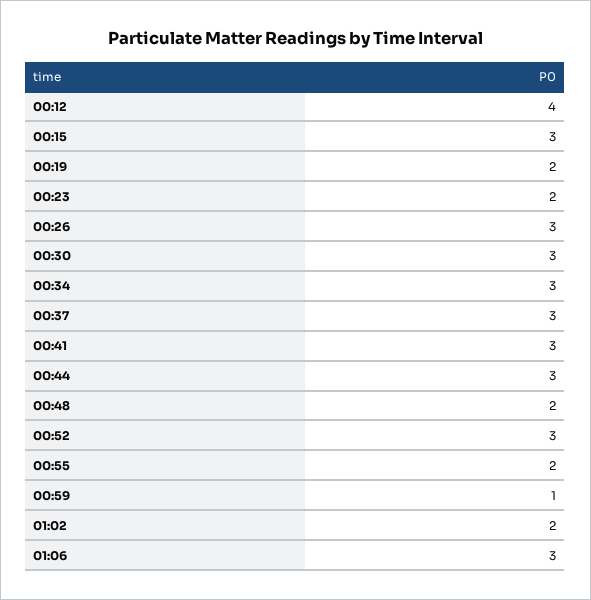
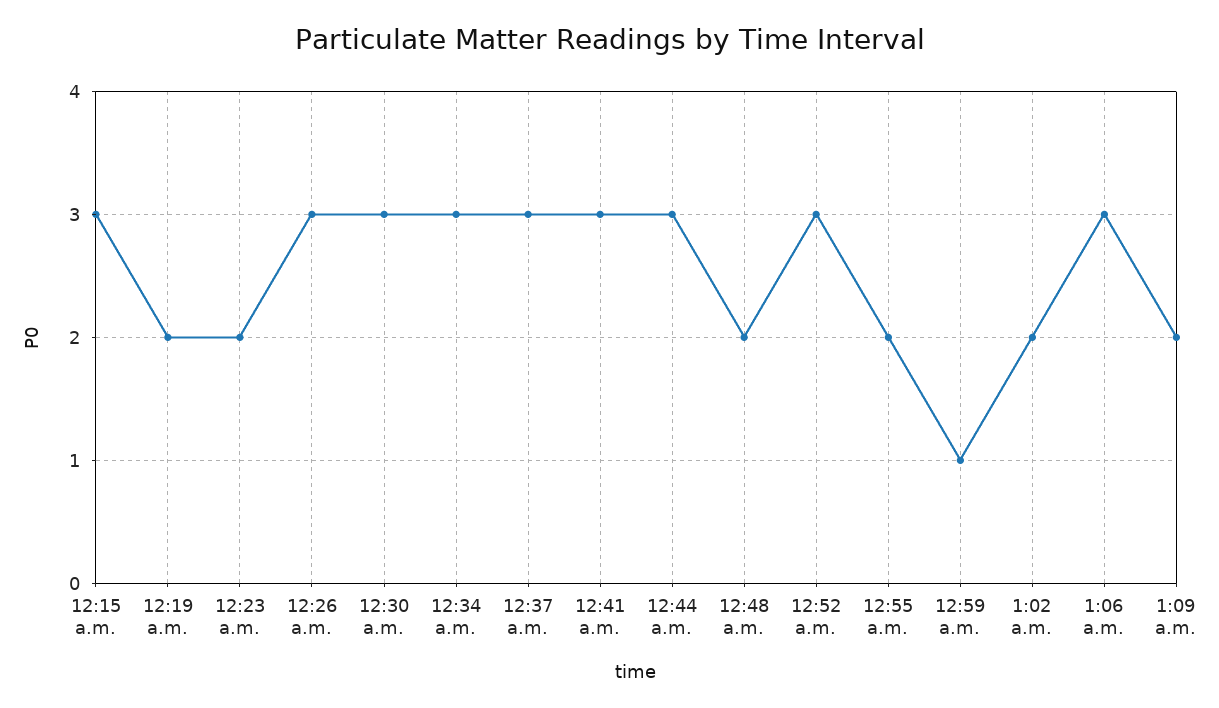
00:12: 4 -> none
1:09 a.m.: none -> 2

